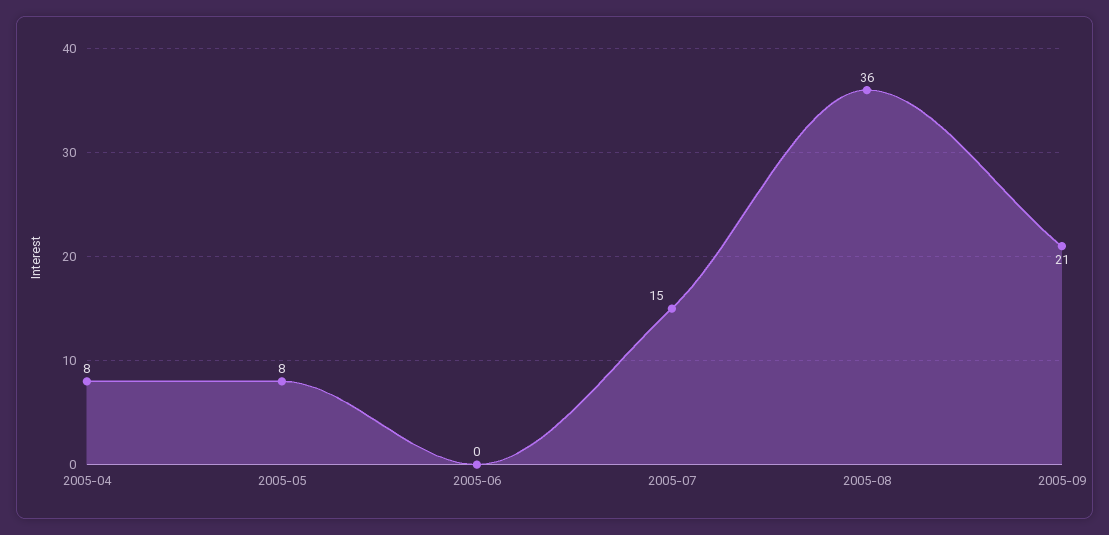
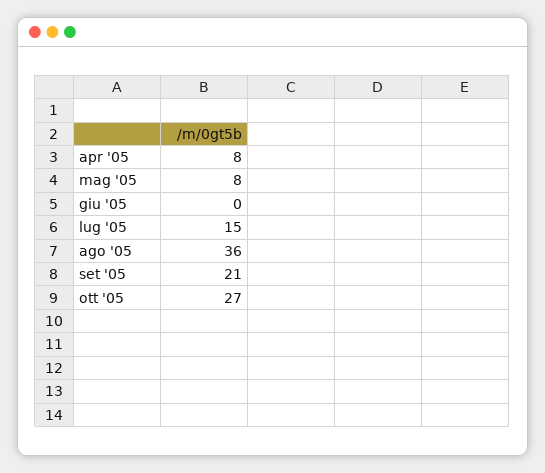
ott '05: none -> 27

